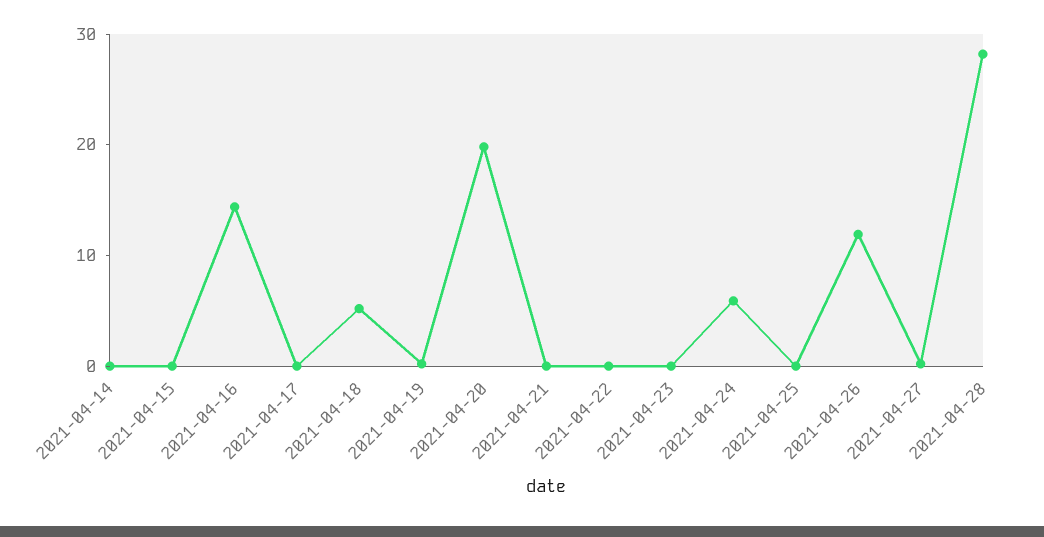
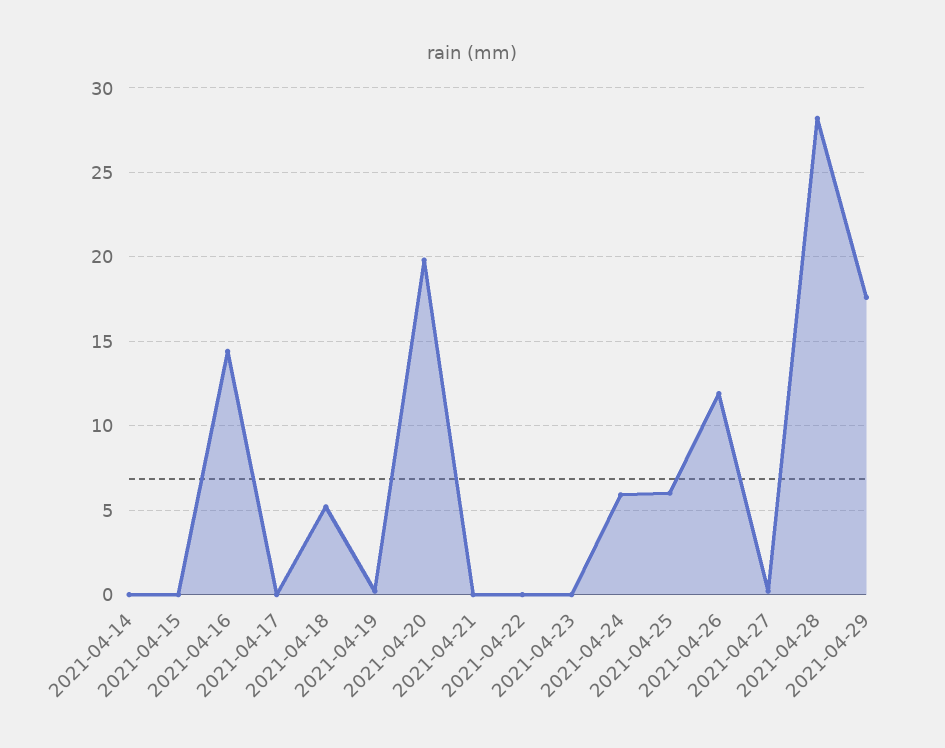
2021-04-25: 0 -> 6
2021-04-29: none -> 17.5

